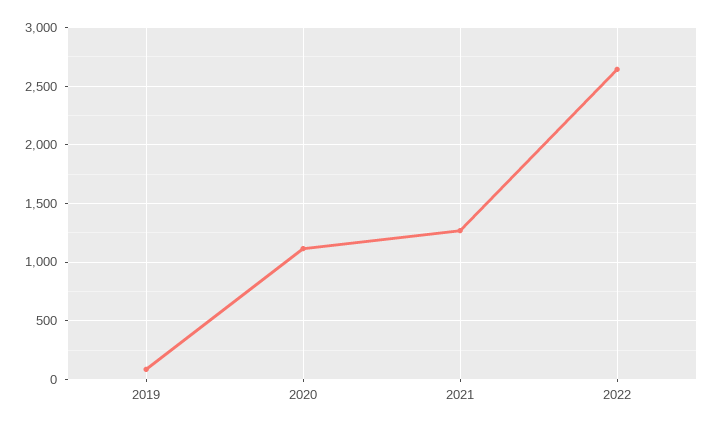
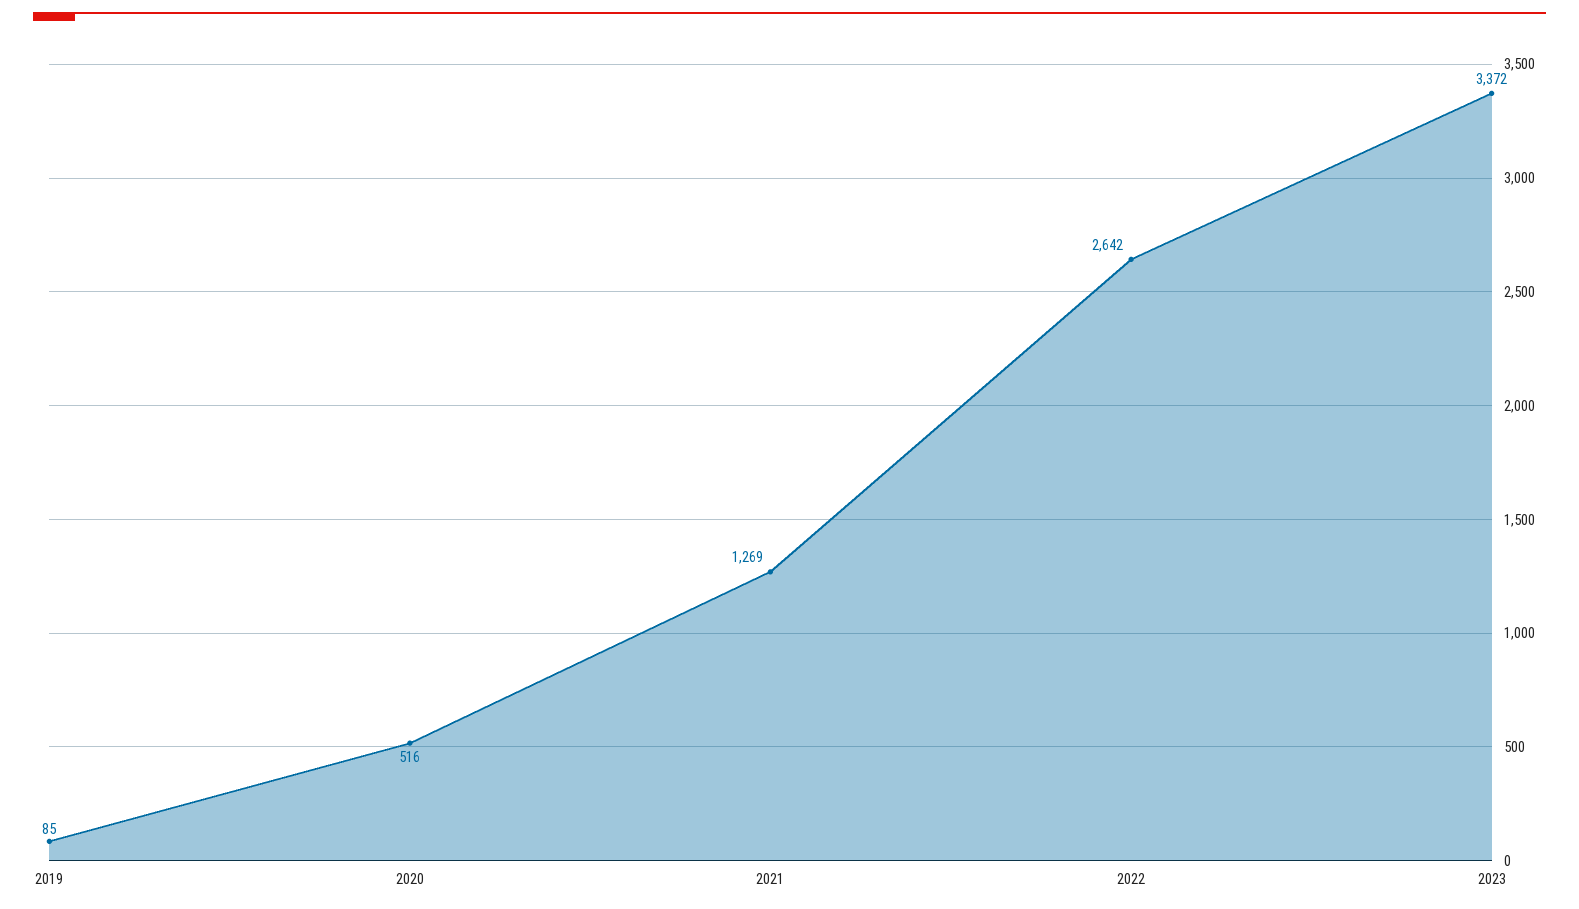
2020: 1100 -> 516
2023: none -> 3372

